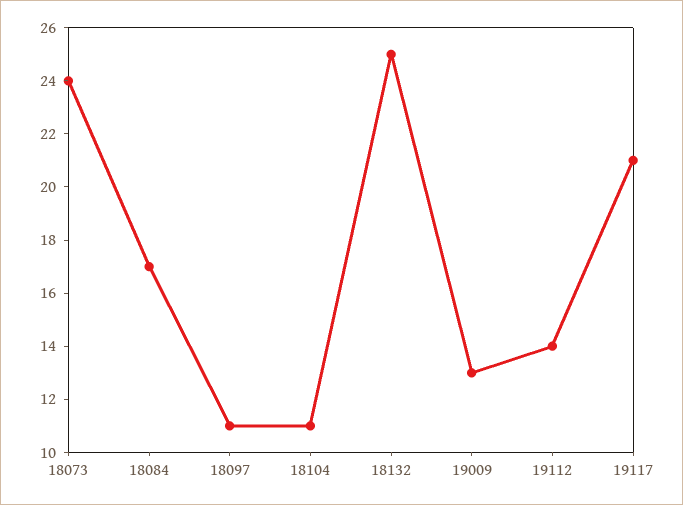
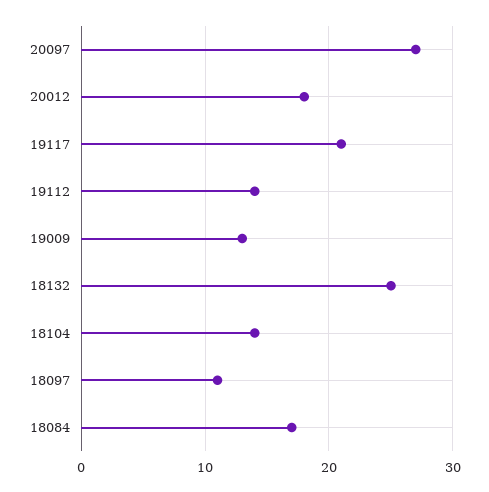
18073: 24 -> none
18104: 11 -> 14
20097: none -> 27
20012: none -> 18

